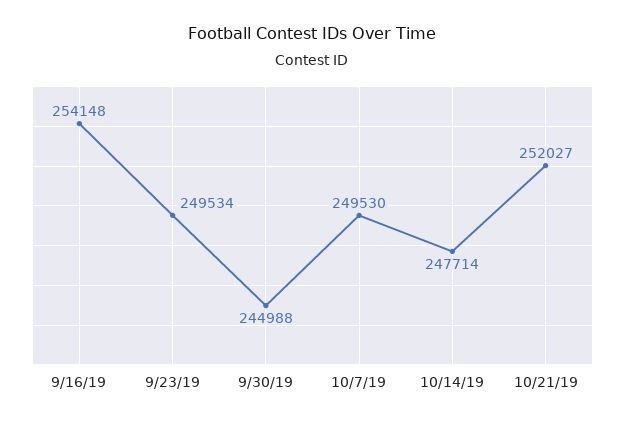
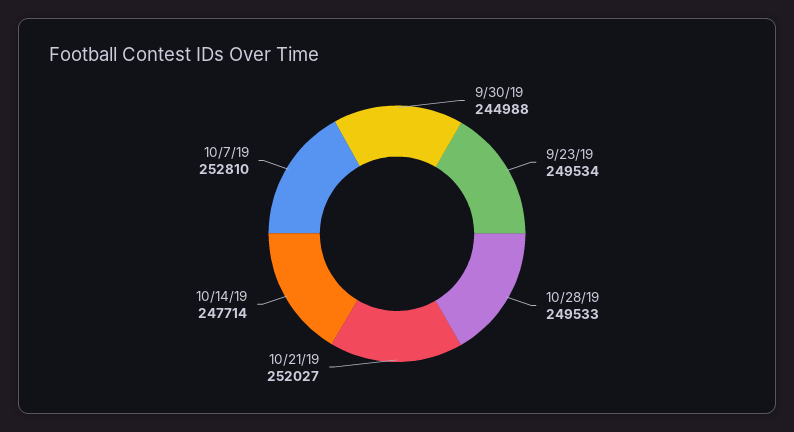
9/16/19: 254148 -> none
10/7/19: 249530 -> 252810
10/28/19: none -> 249533

